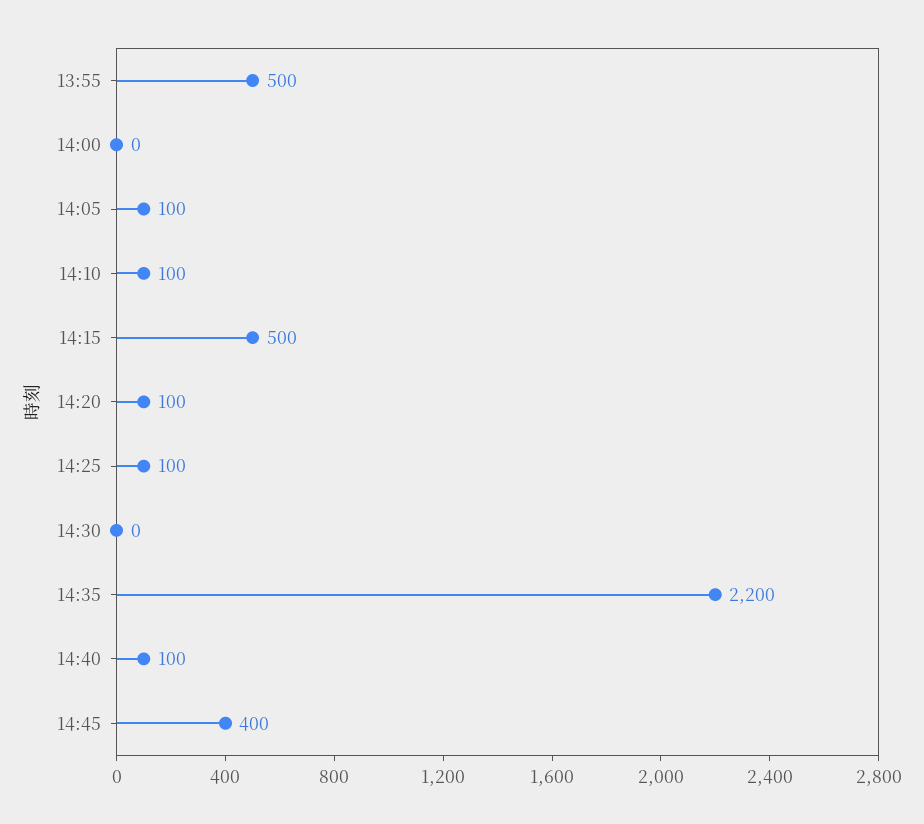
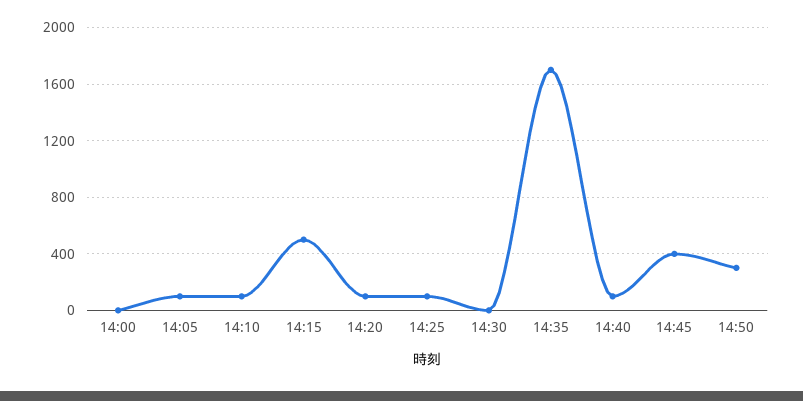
13:55: 500 -> none
14:35: 2200 -> 1700
14:50: none -> 300

